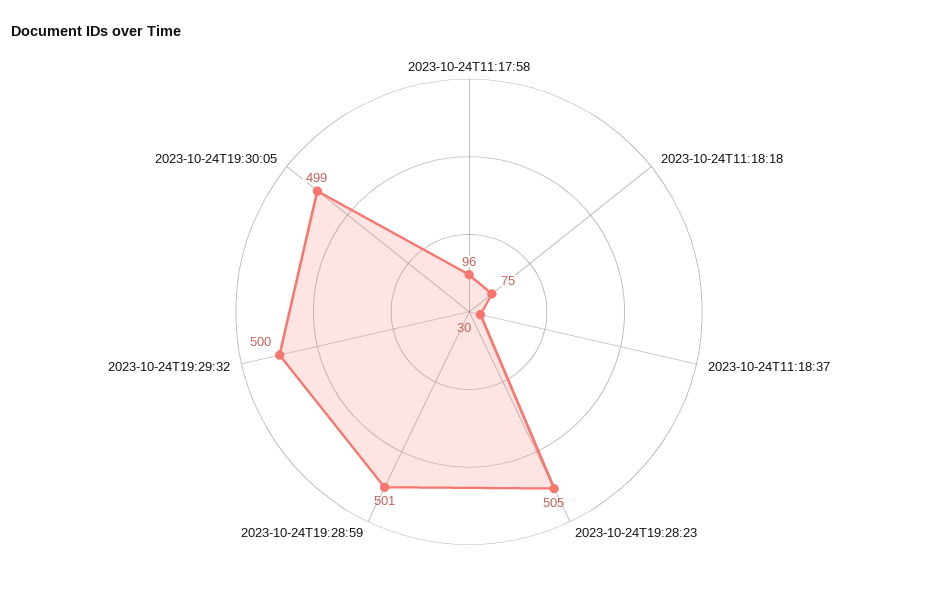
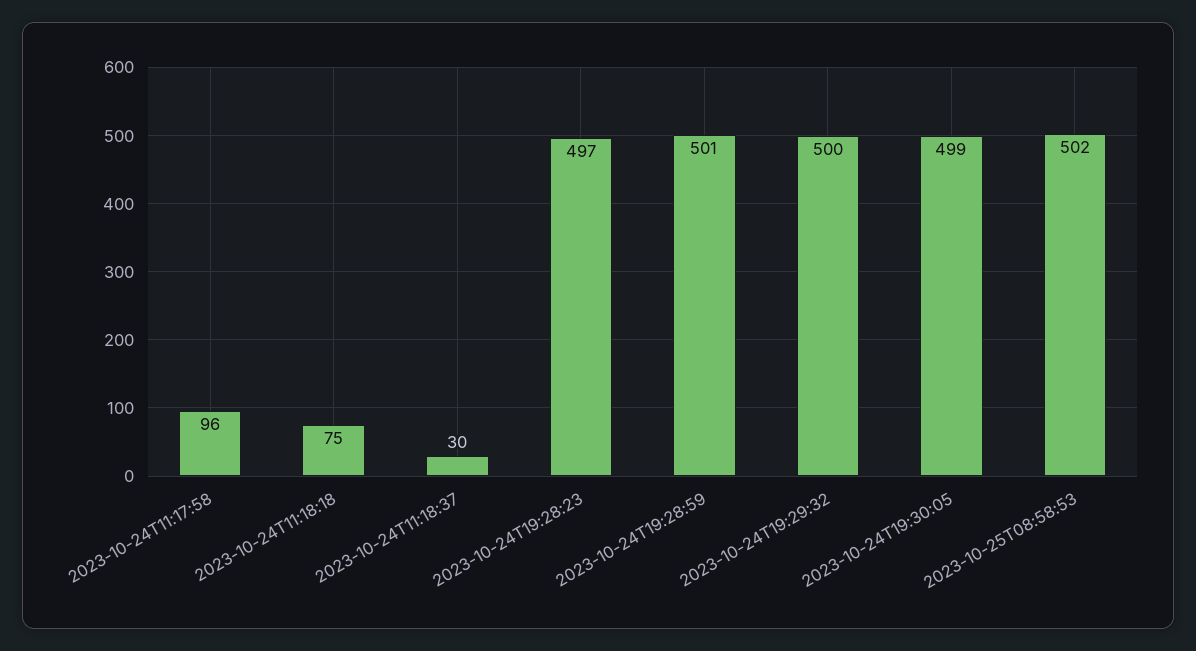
2023-10-24T19:28:23: 505 -> 497
2023-10-25T08:58:53: none -> 502

